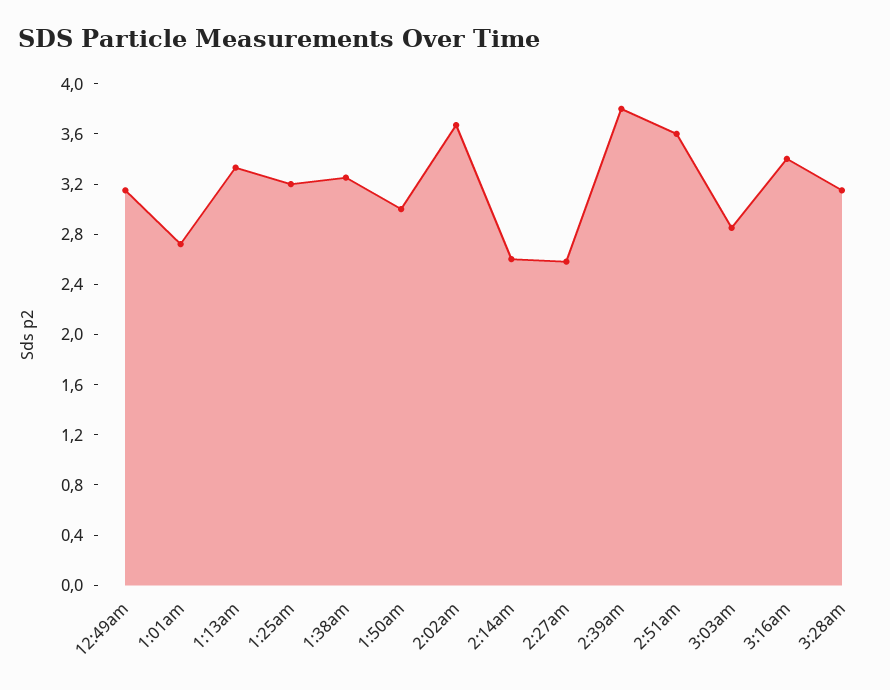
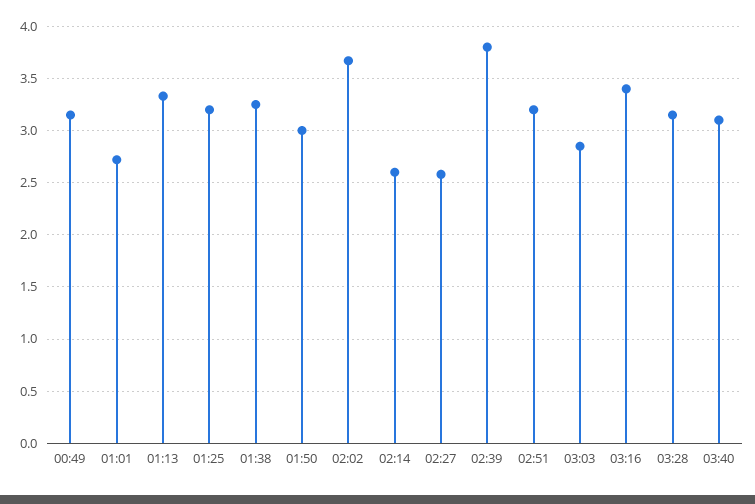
2:51am: 3.6 -> 3.2
03:40: none -> 3.1

